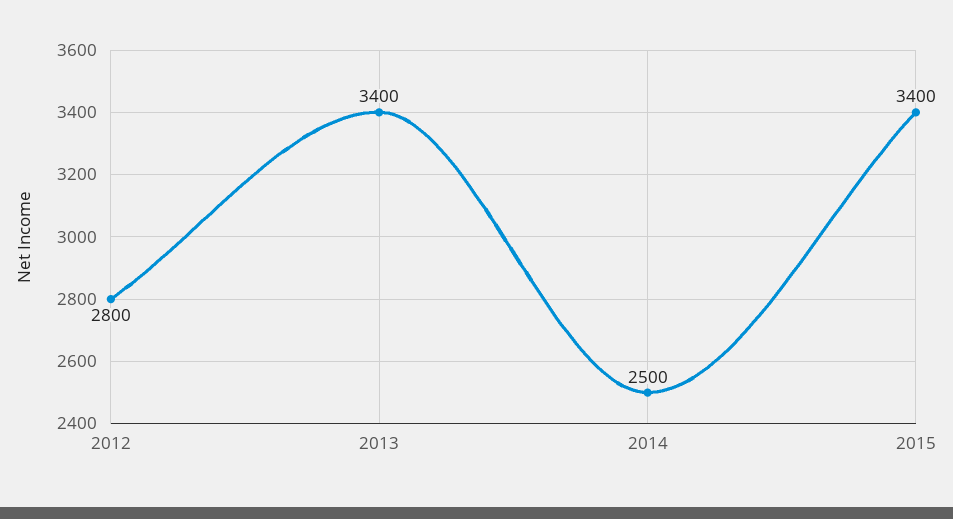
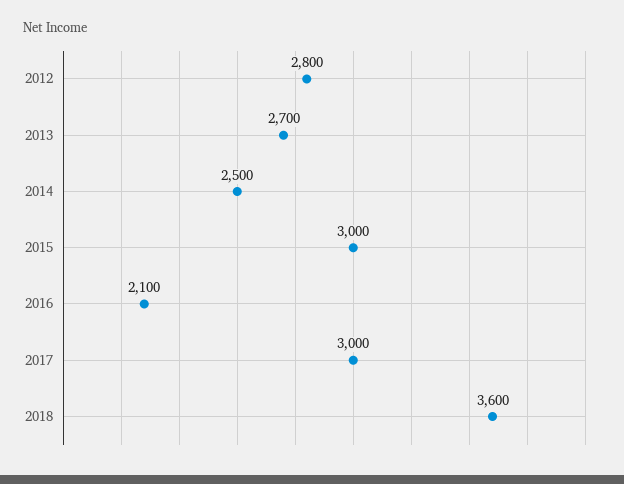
2013: 3400 -> 2700
2015: 3400 -> 3000
2016: none -> 2100
2017: none -> 3000
2018: none -> 3600

